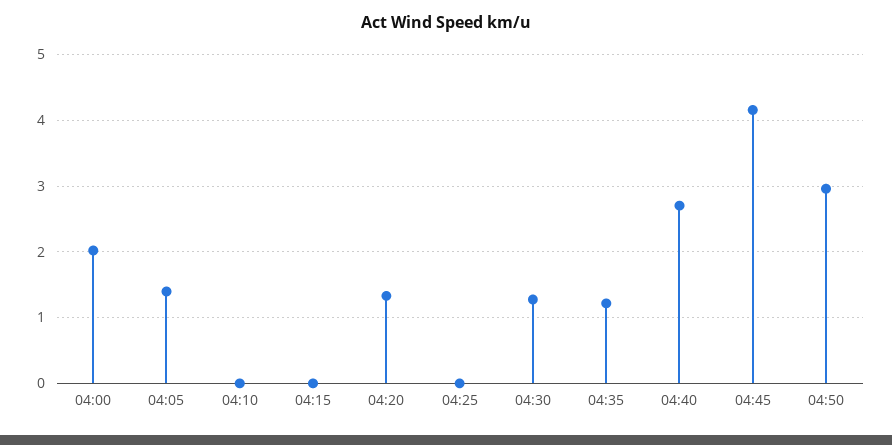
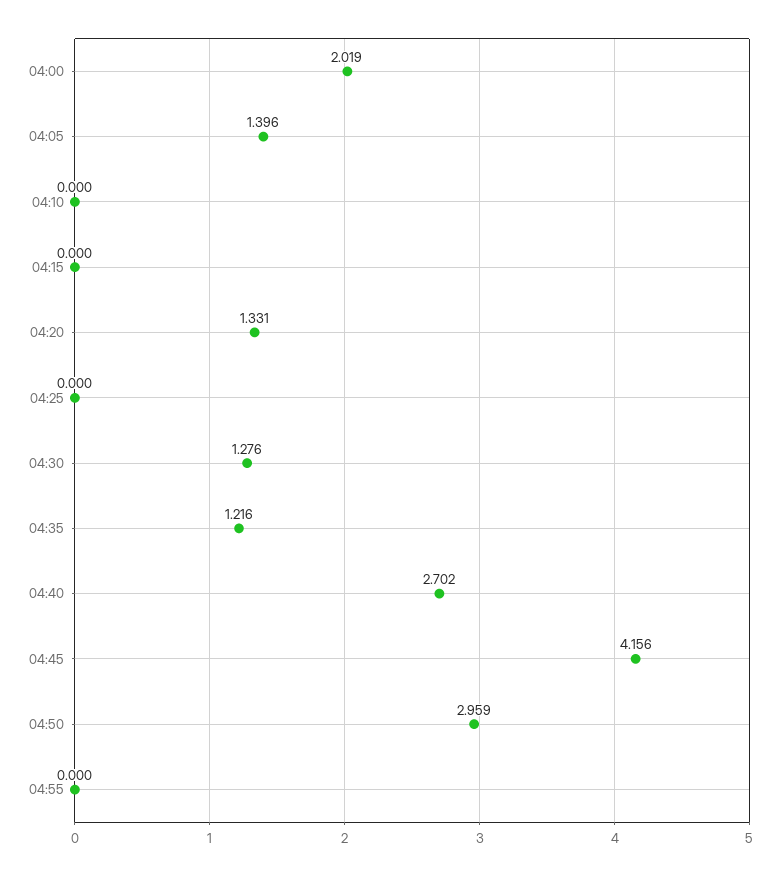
04:55: none -> 0

